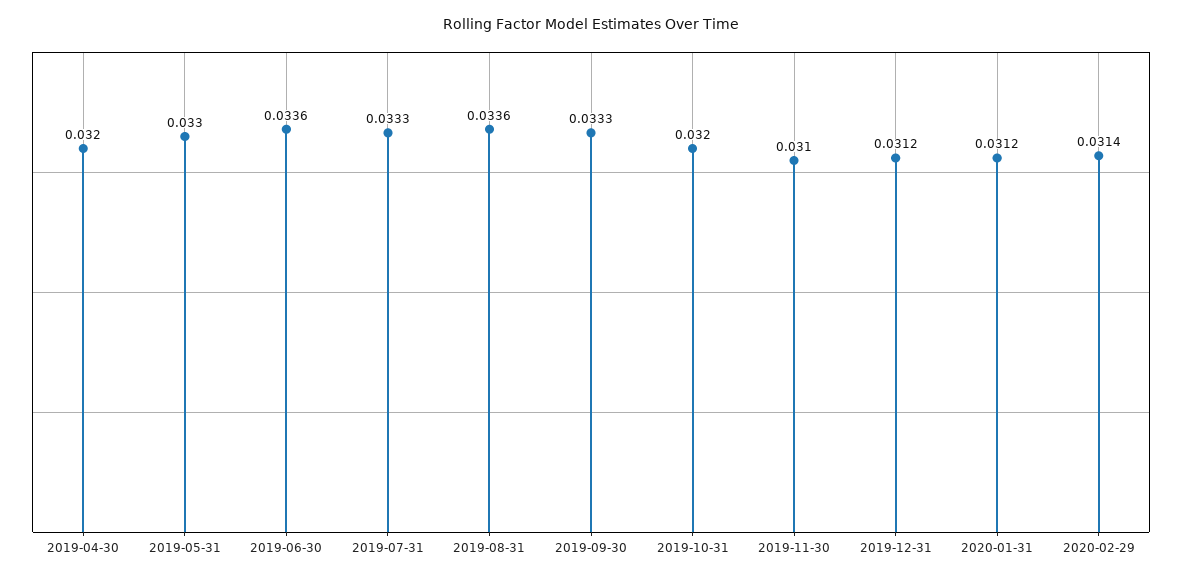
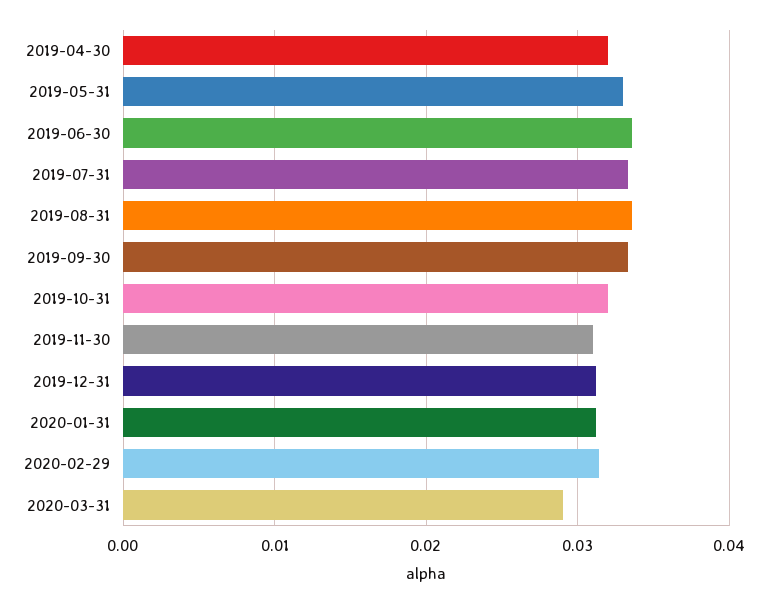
2020-03-31: none -> 0.029

